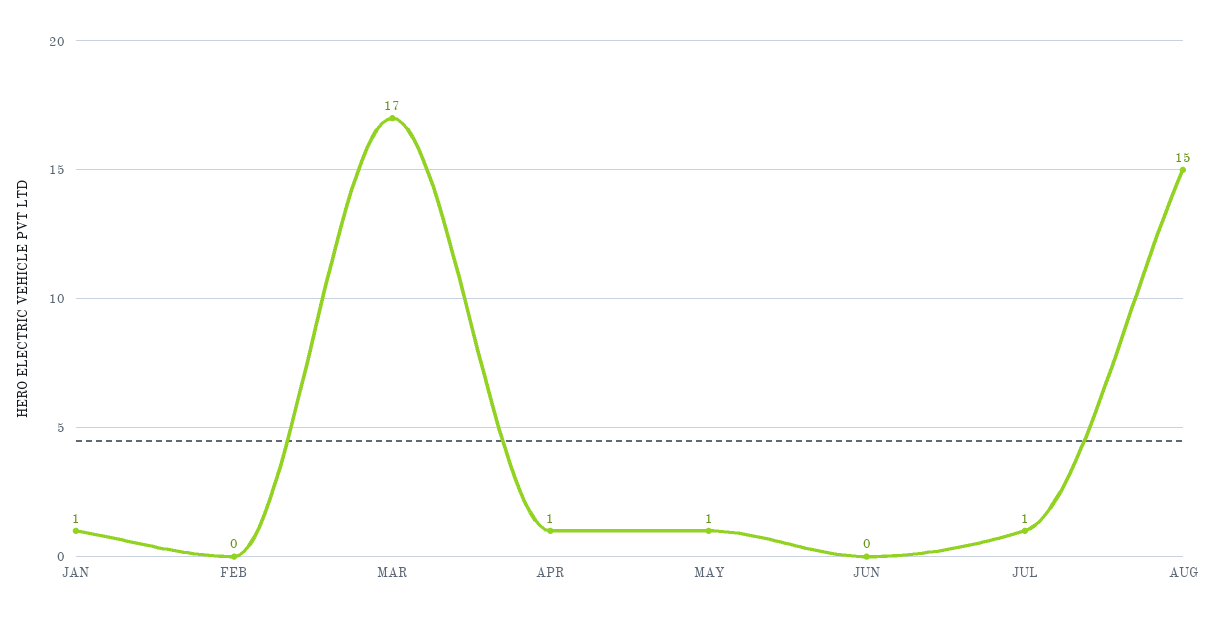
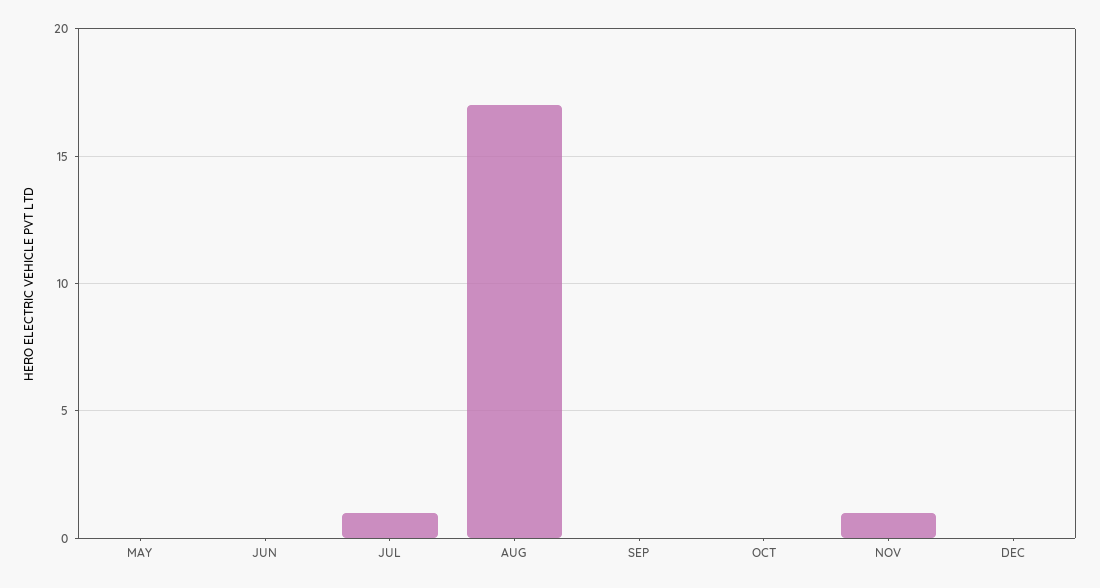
JAN: 1 -> none
FEB: 0 -> none
MAR: 17 -> none
APR: 1 -> none
MAY: 1 -> 0
AUG: 15 -> 17
SEP: none -> 0
OCT: none -> 0
NOV: none -> 1
DEC: none -> 0

